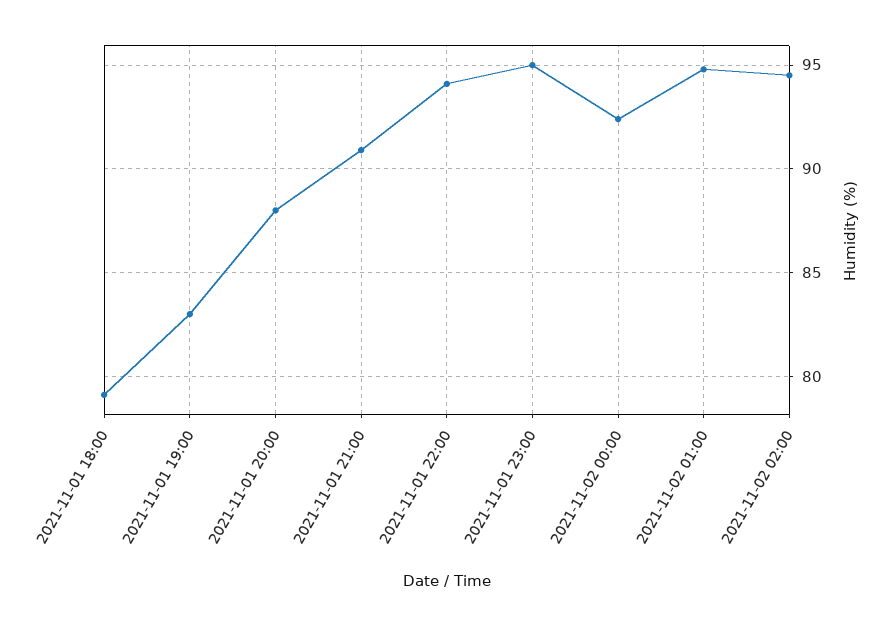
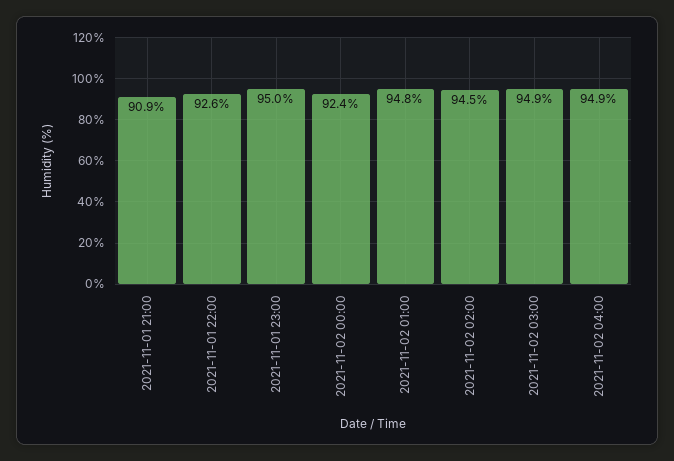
2021-11-01 18:00: 79 -> none
2021-11-01 19:00: 83 -> none
2021-11-01 20:00: 88 -> none
2021-11-01 22:00: 94 -> 92.6
2021-11-02 03:00: none -> 94.9
2021-11-02 04:00: none -> 94.9

